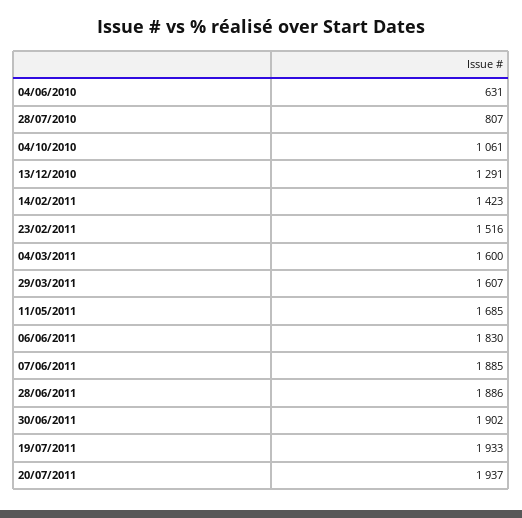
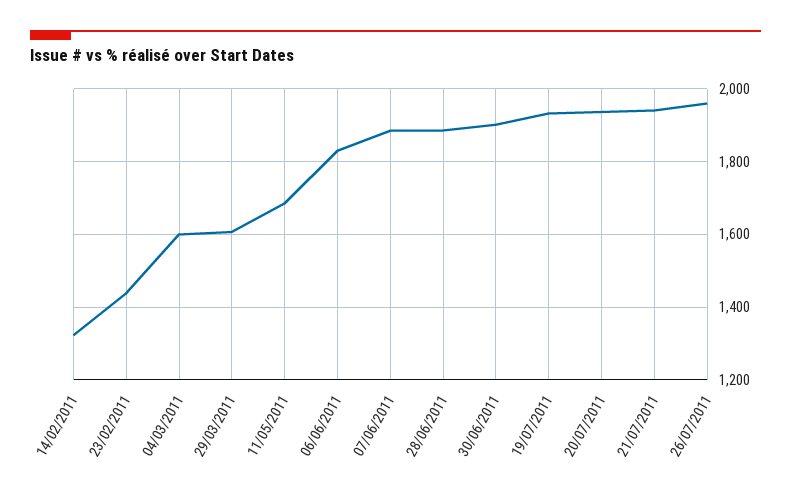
04/06/2010: 631 -> none
28/07/2010: 807 -> none
04/10/2010: 1061 -> none
13/12/2010: 1291 -> none
14/02/2011: 1423 -> 1320
23/02/2011: 1516 -> 1440
21/07/2011: none -> 1940
26/07/2011: none -> 1960

